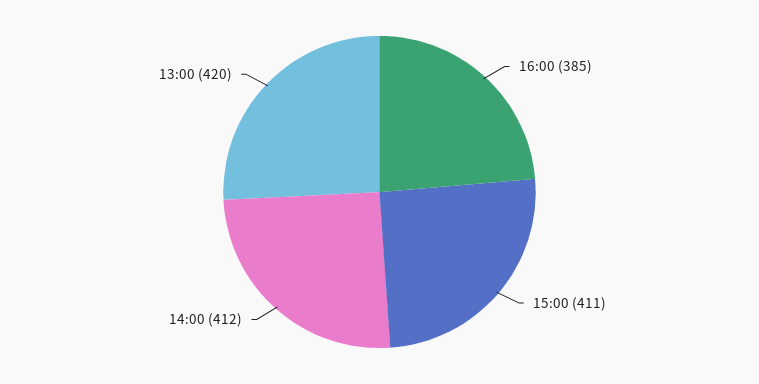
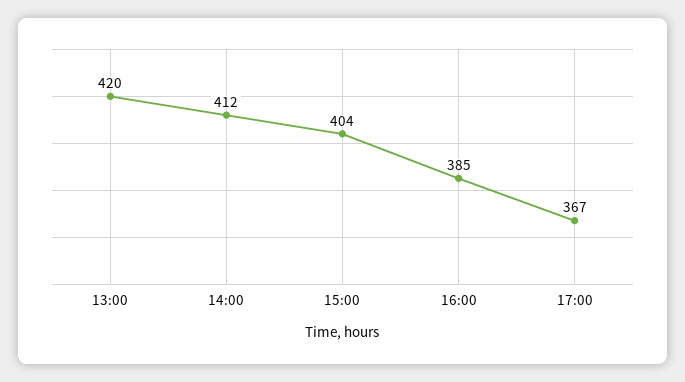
15:00: 411 -> 404
17:00: none -> 367

